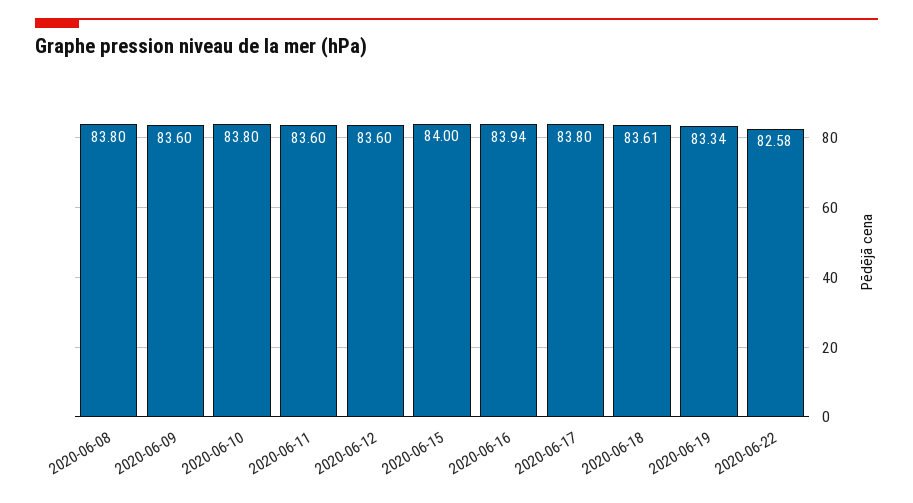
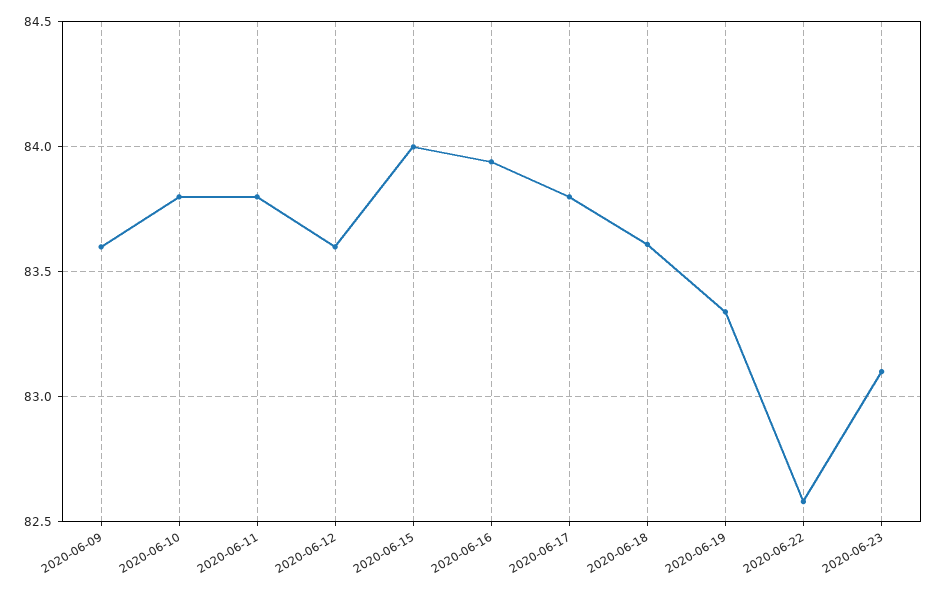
2020-06-08: 83.8 -> none
2020-06-11: 83.6 -> 83.8
2020-06-23: none -> 83.1

